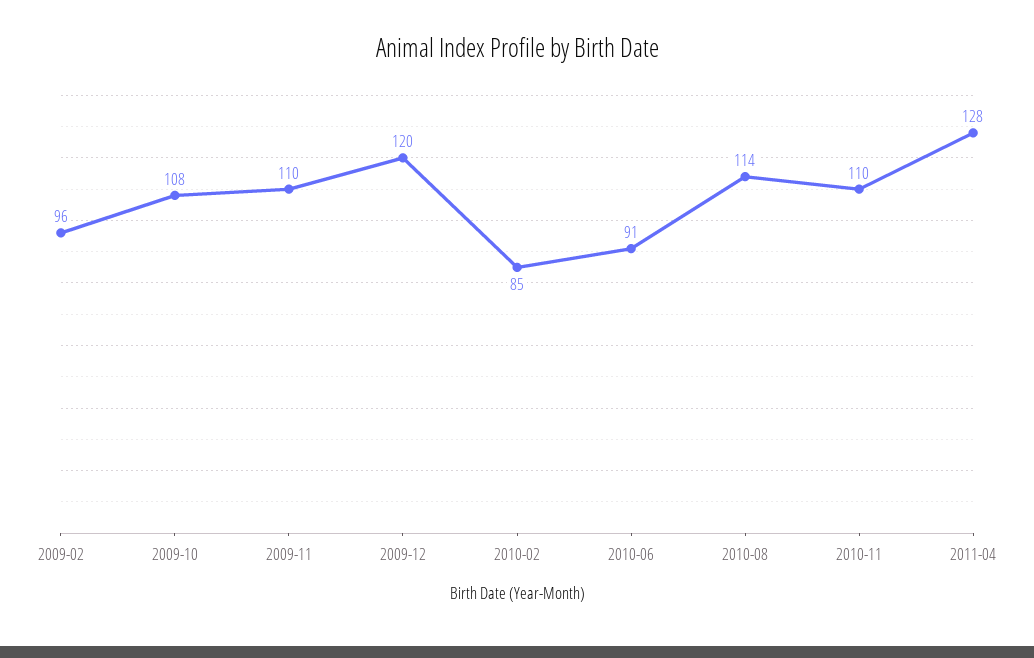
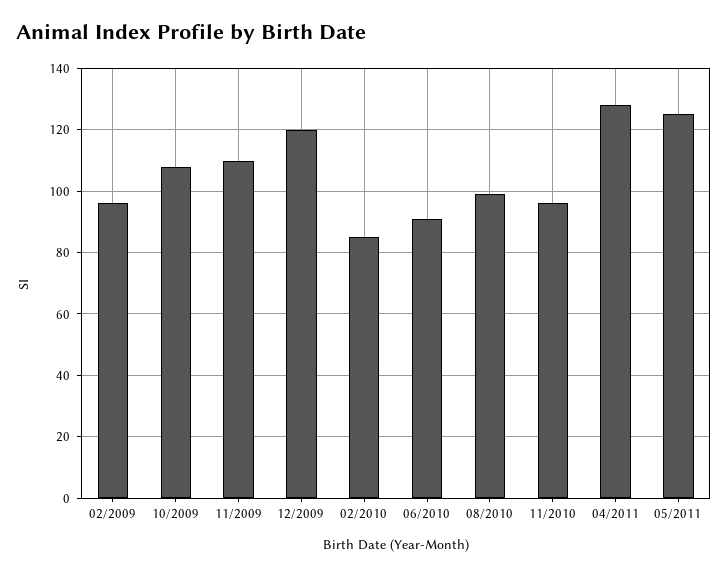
2010-08: 114 -> 100
2010-11: 110 -> 95
05/2011: none -> 125

